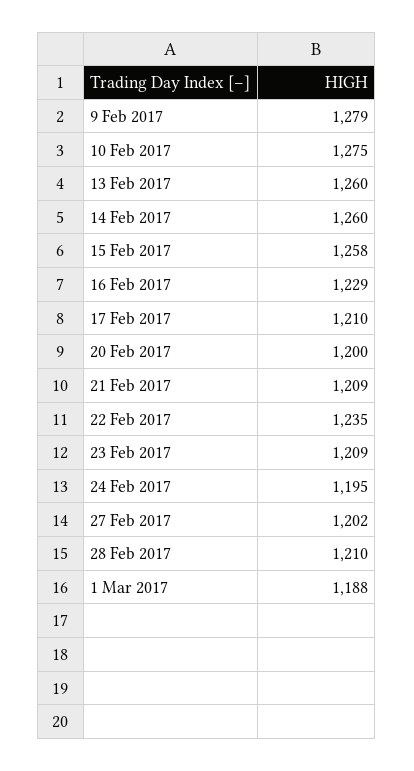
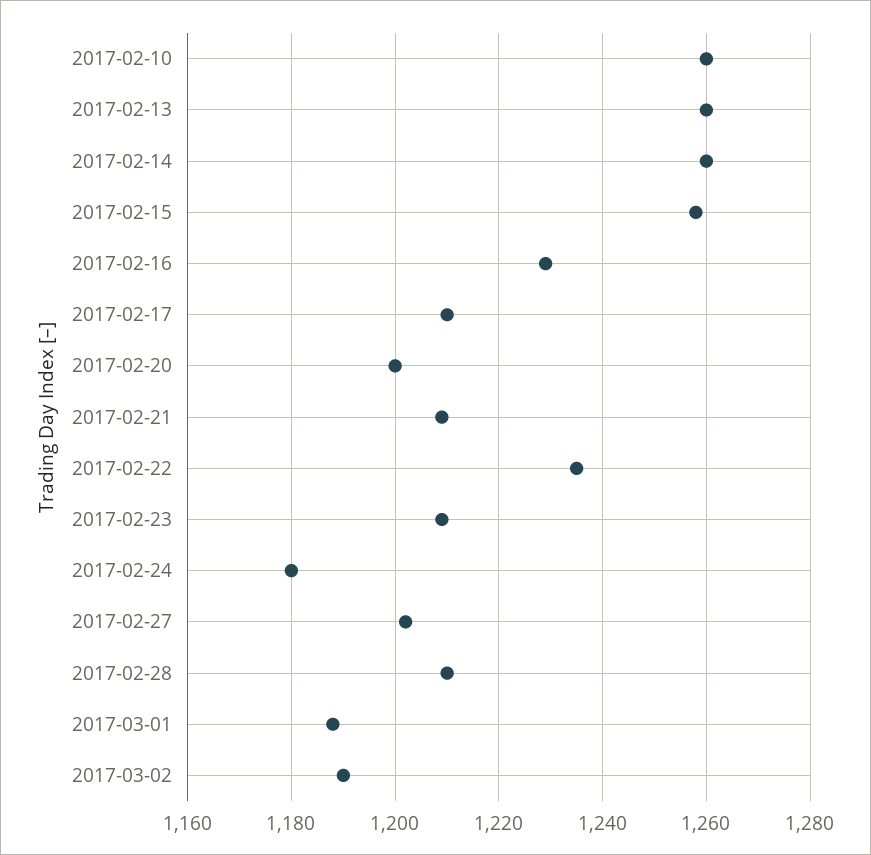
9 Feb 2017: 1279 -> none
10 Feb 2017: 1275 -> 1260
24 Feb 2017: 1195 -> 1180
2017-03-02: none -> 1190

